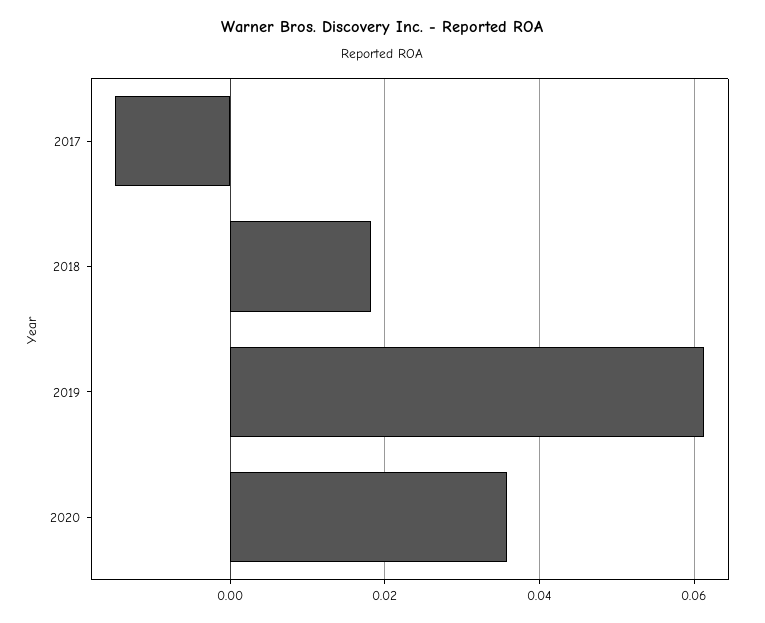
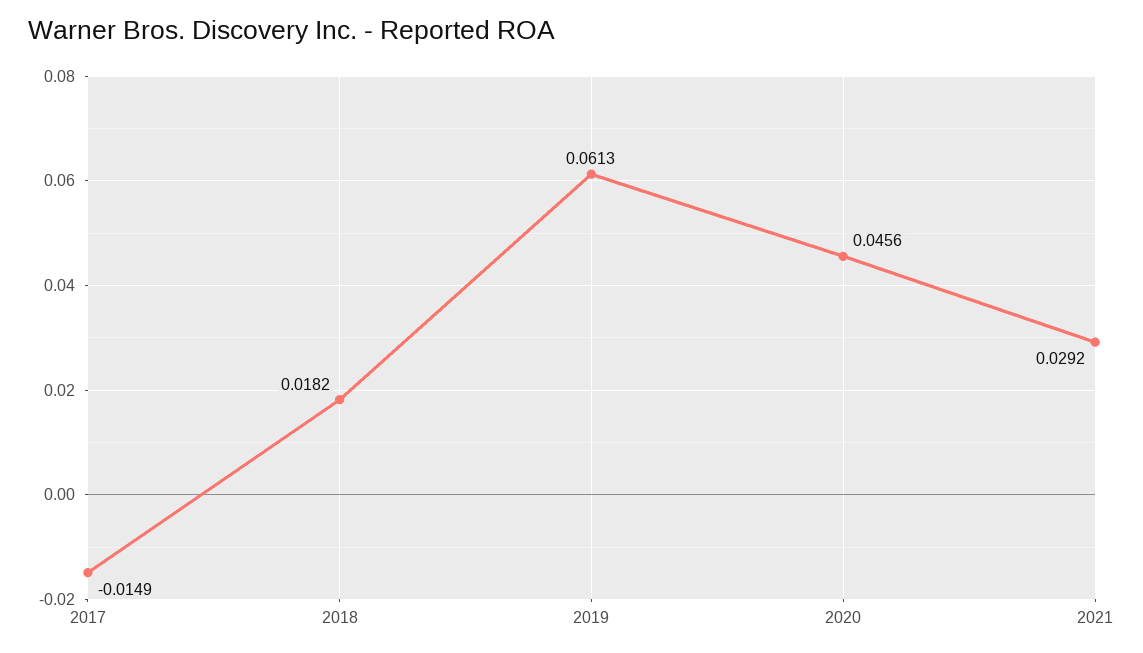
2020: 0.036 -> 0.0456
2021: none -> 0.0292

